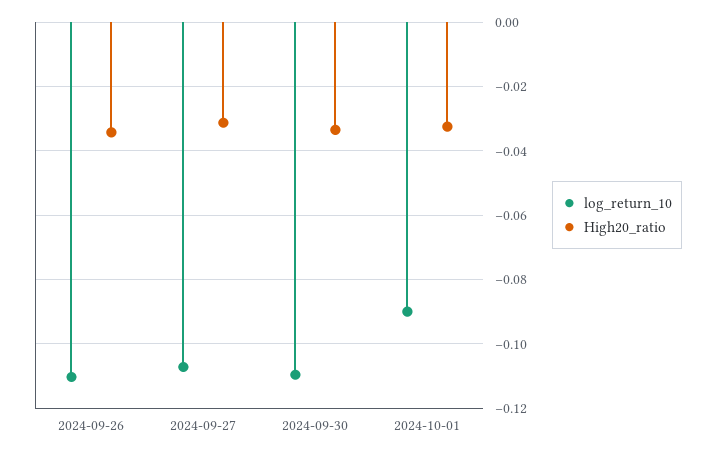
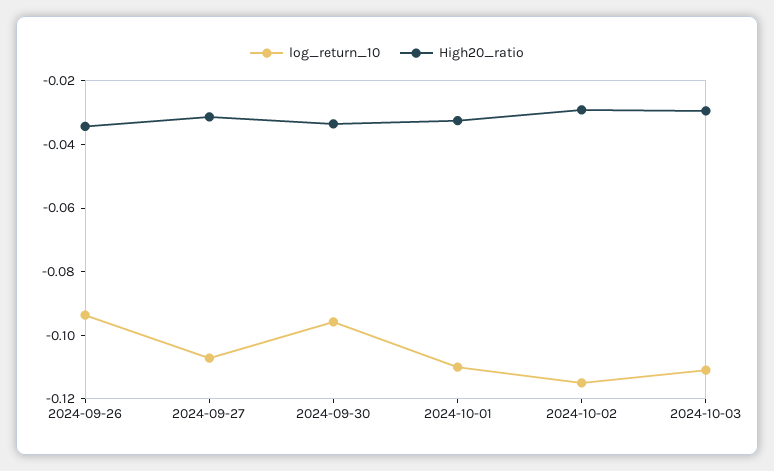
log_return_10, 2024-09-26: -0.11 -> -0.095
log_return_10, 2024-09-30: -0.11 -> -0.095
log_return_10, 2024-10-01: -0.09 -> -0.11
log_return_10, 2024-10-02: none -> -0.115
High20_ratio, 2024-10-02: none -> -0.03
log_return_10, 2024-10-03: none -> -0.11
High20_ratio, 2024-10-03: none -> -0.03

